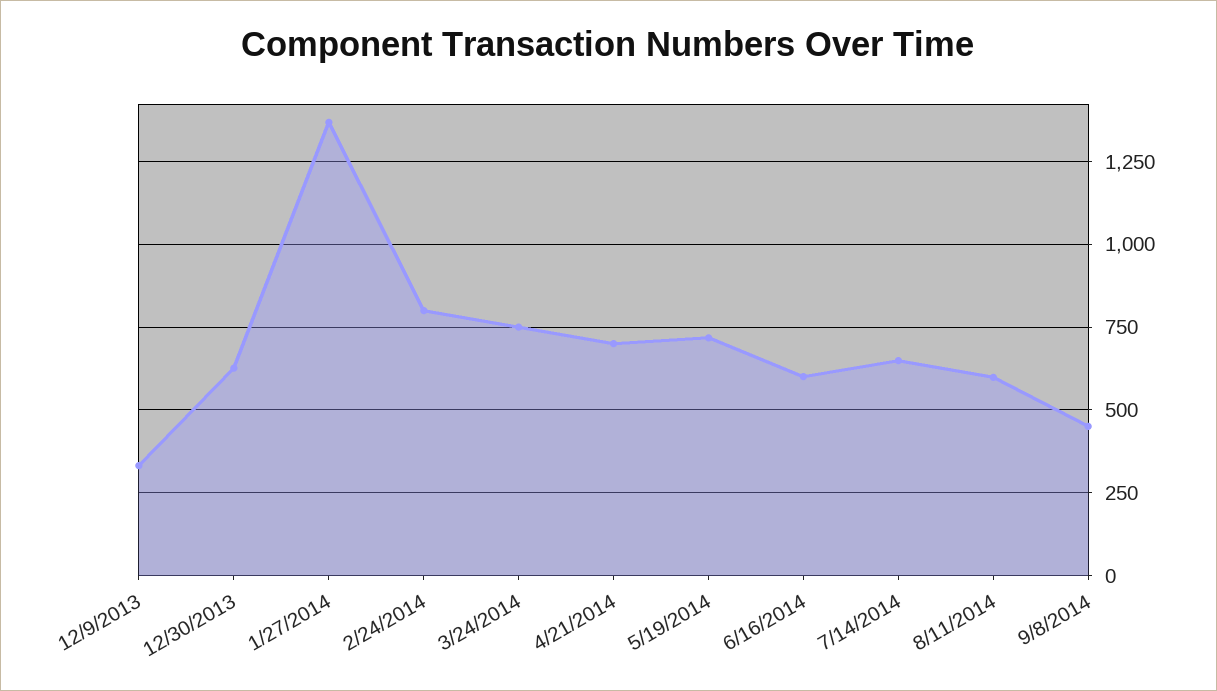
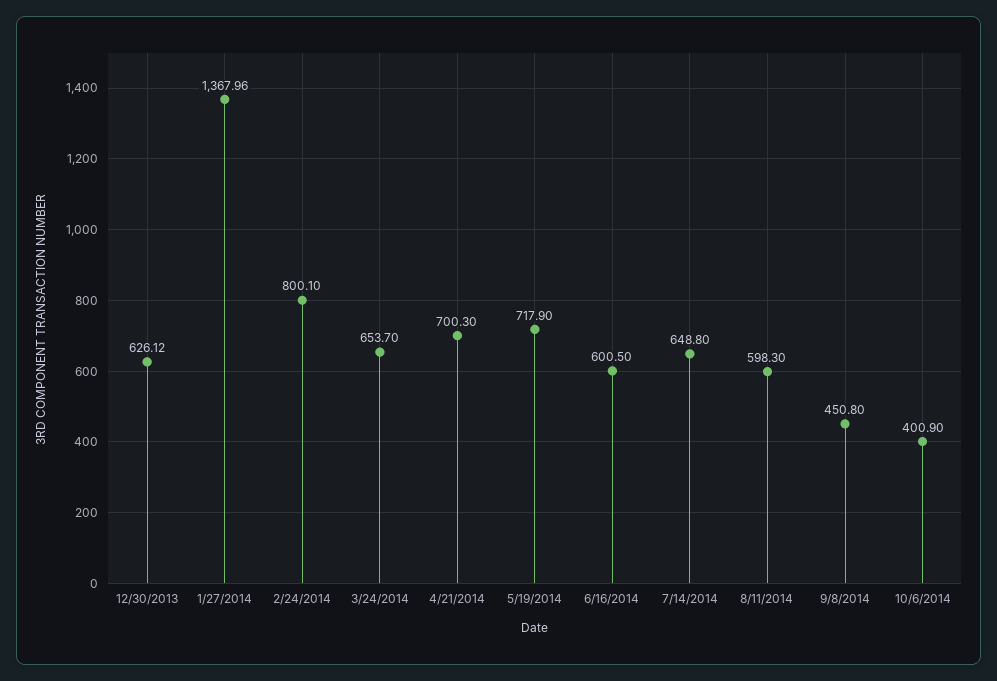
12/9/2013: 325 -> none
3/24/2014: 750 -> 653.7
10/6/2014: none -> 400.9

